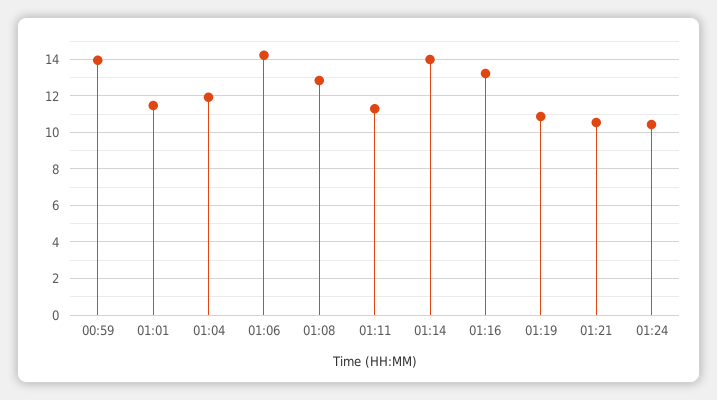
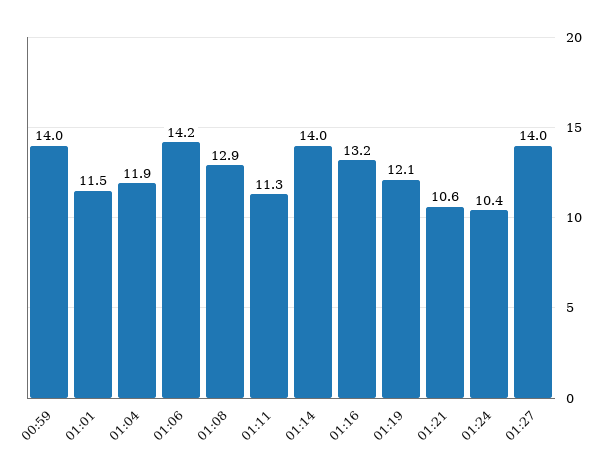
01:19: 11 -> 12.1
01:27: none -> 14

